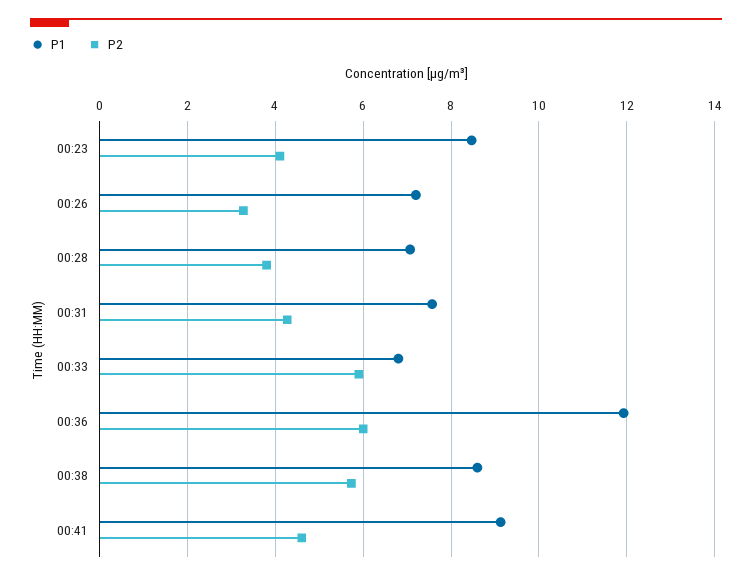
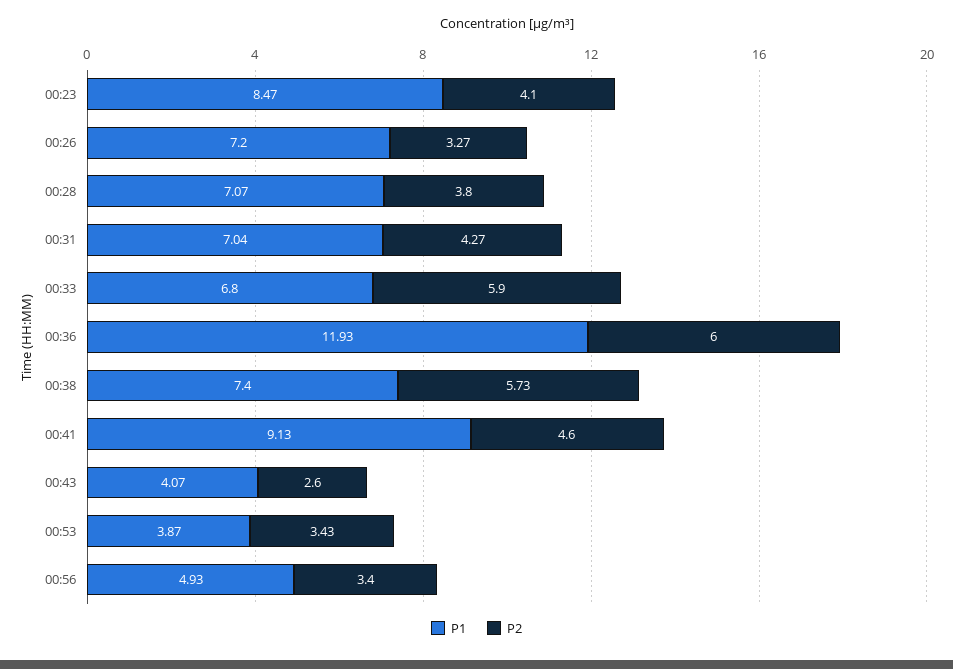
P1, 00:31: 7.6 -> 7.04
P1, 00:38: 8.6 -> 7.4
P1, 00:43: none -> 4.07
P2, 00:43: none -> 2.6
P1, 00:53: none -> 3.87
P2, 00:53: none -> 3.43
P1, 00:56: none -> 4.93
P2, 00:56: none -> 3.4

